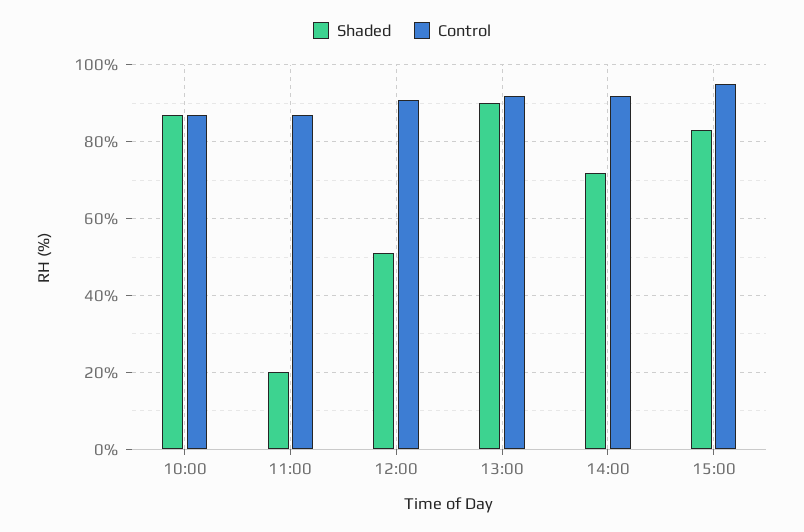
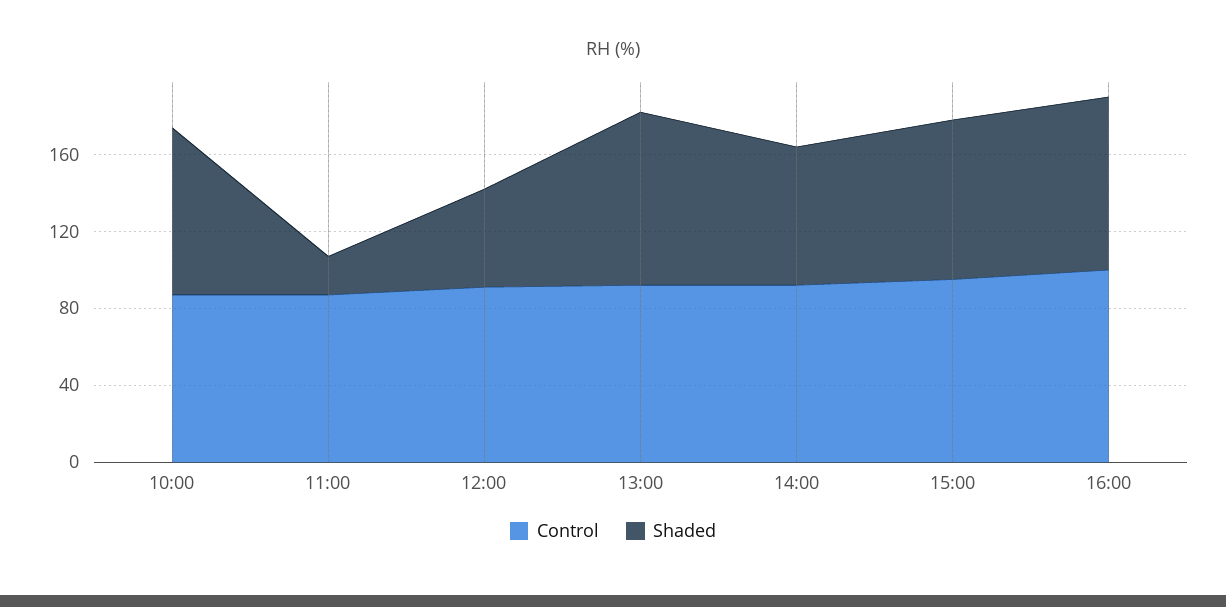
Control, 16:00: none -> 100
Shaded, 16:00: none -> 90

